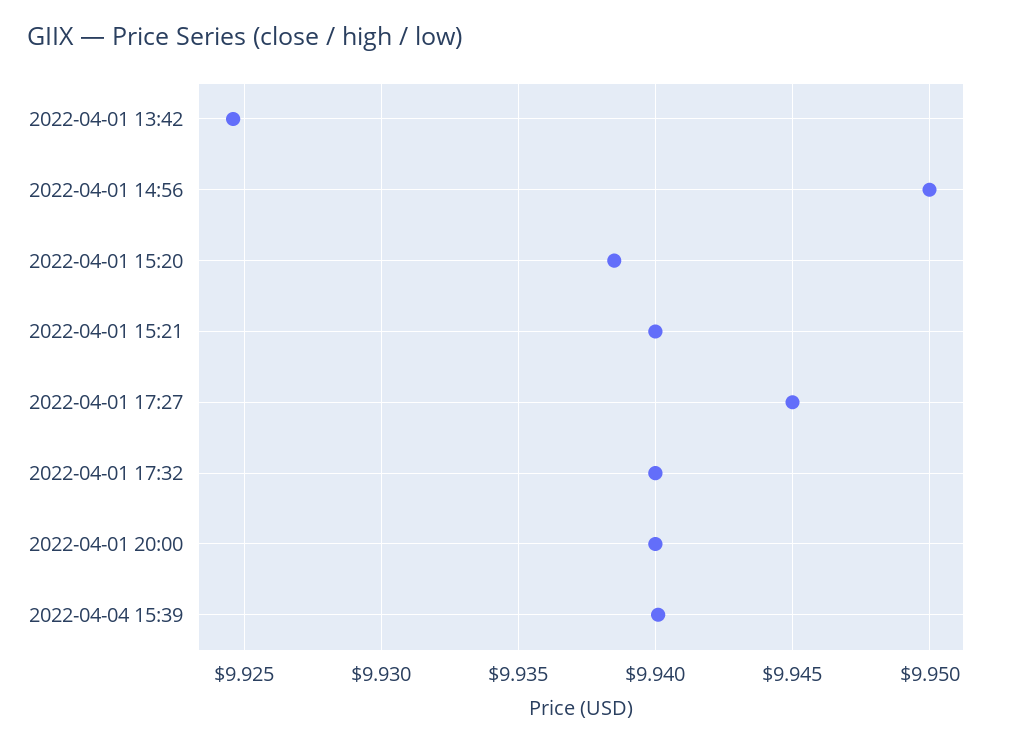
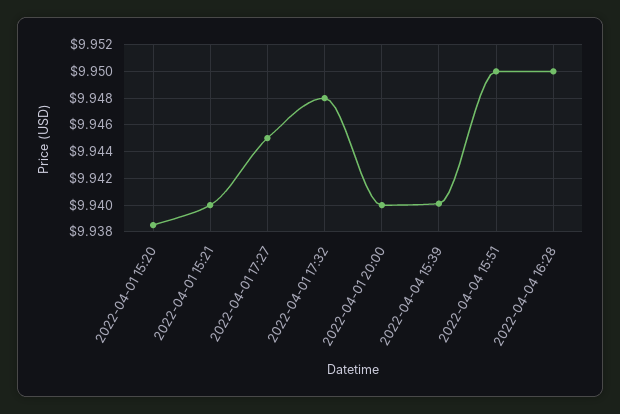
2022-04-01 13:42: 9.9245 -> none
2022-04-01 14:56: 9.95 -> none
2022-04-01 17:32: 9.94 -> 9.948
2022-04-04 15:51: none -> 9.95
2022-04-04 16:28: none -> 9.95

